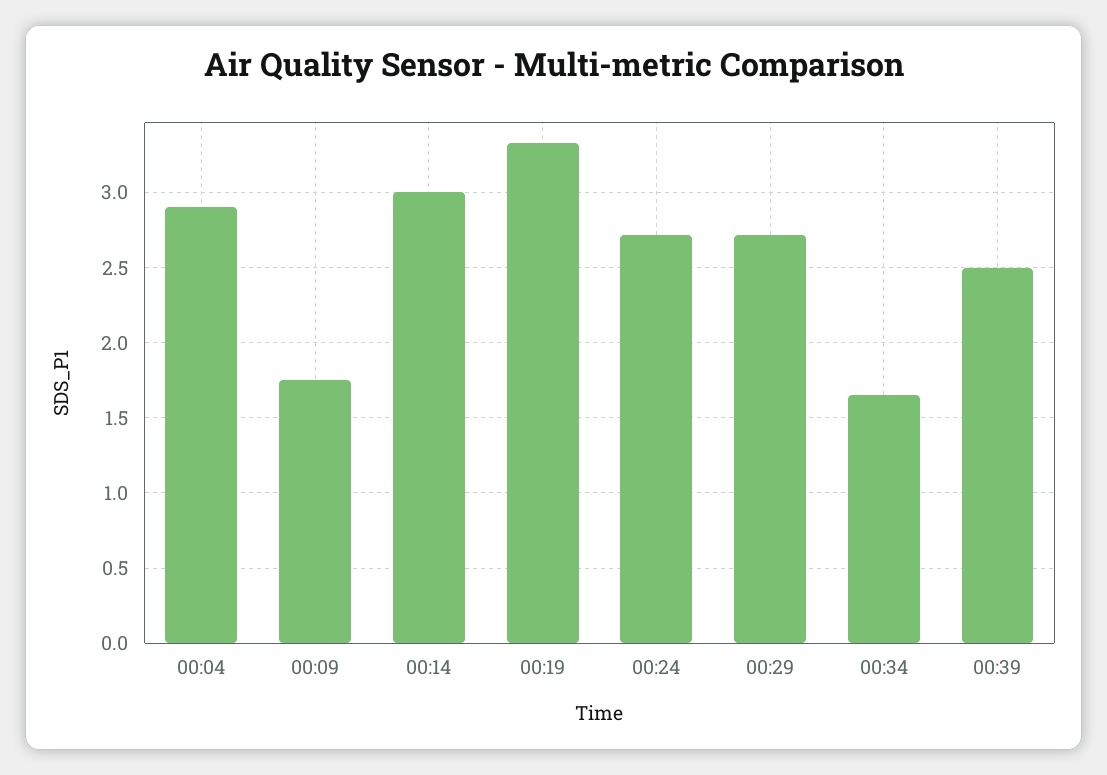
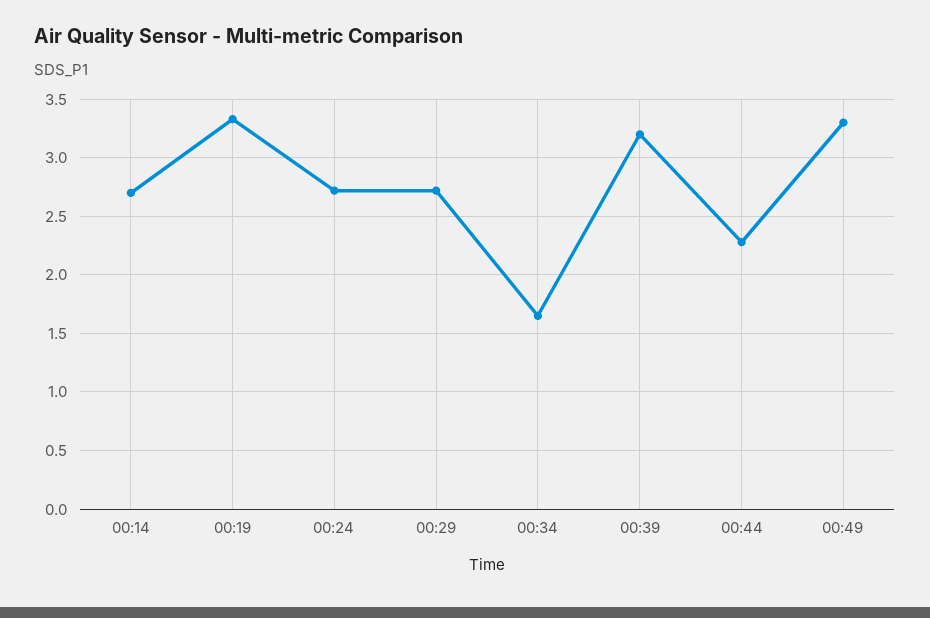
00:04: 2.9 -> none
00:09: 1.75 -> none
00:14: 3 -> 2.7
00:39: 2.5 -> 3.2
00:44: none -> 2.3
00:49: none -> 3.3

